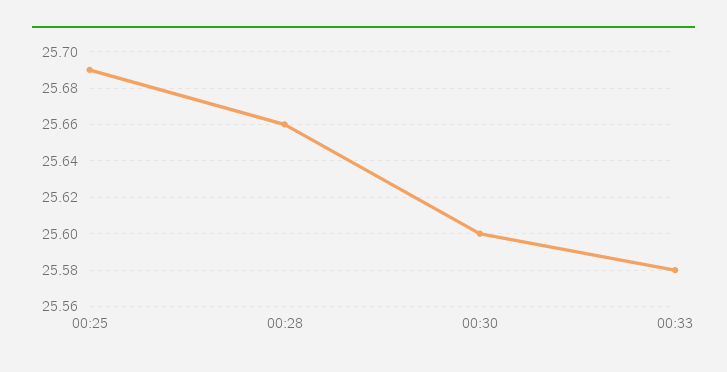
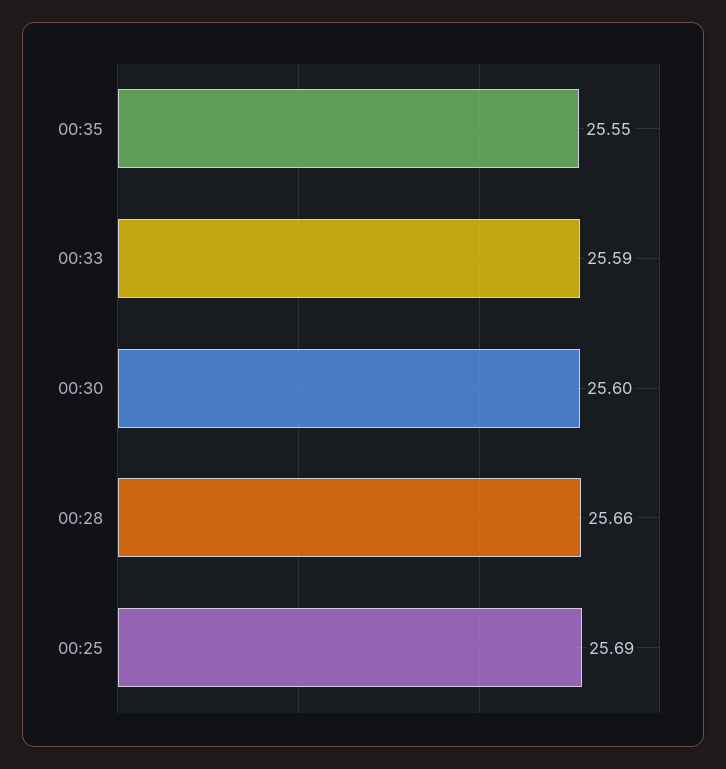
00:33: 25.58 -> 25.59
00:35: none -> 25.55

